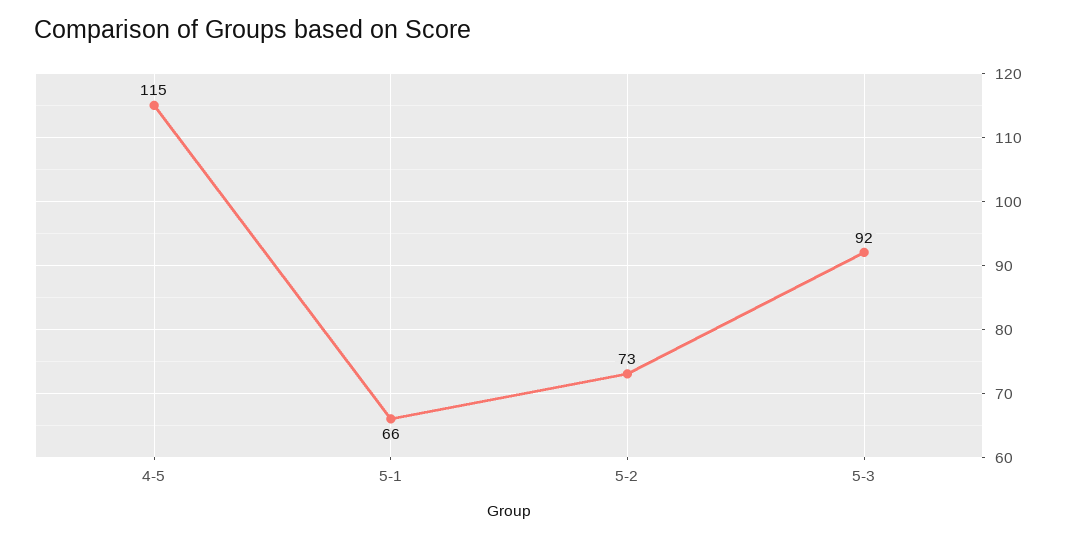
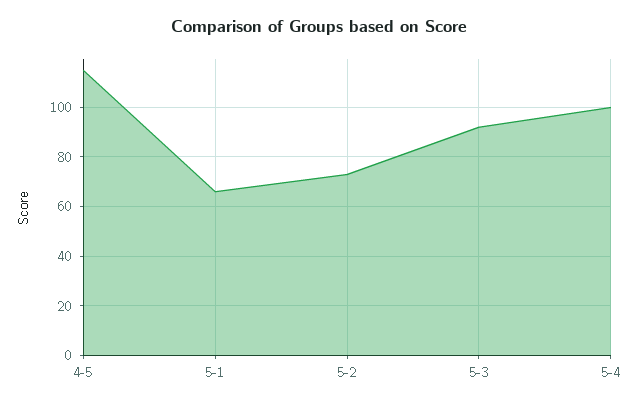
5-4: none -> 100

